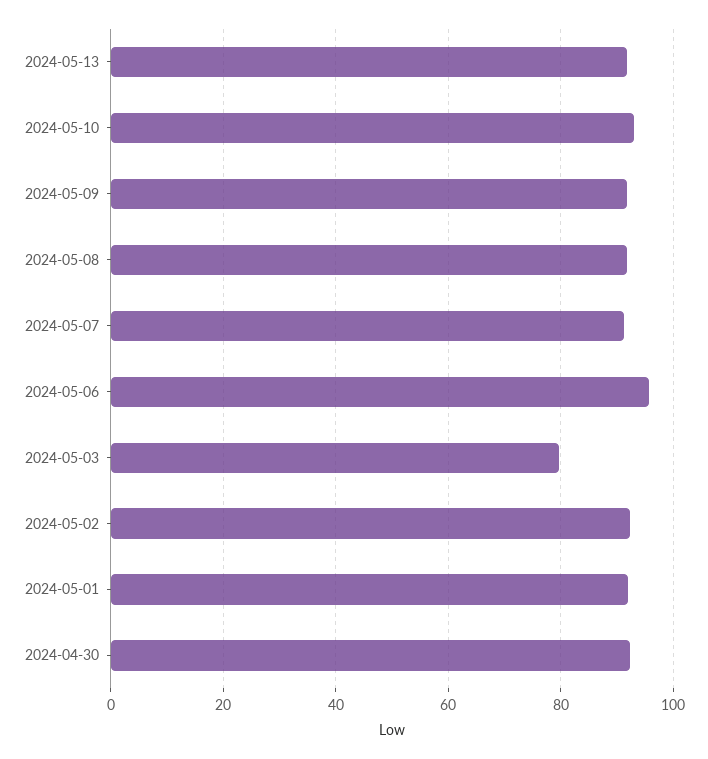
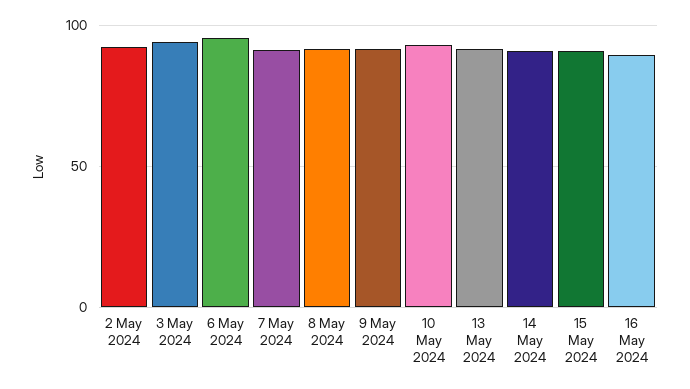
2024-05-03: 80 -> 95
2024-05-01: 92 -> none
2024-04-30: 92 -> none
14 May 2024: none -> 90
15 May 2024: none -> 90
16 May 2024: none -> 90

